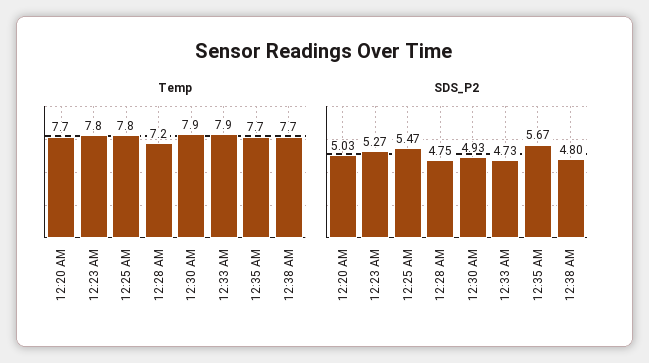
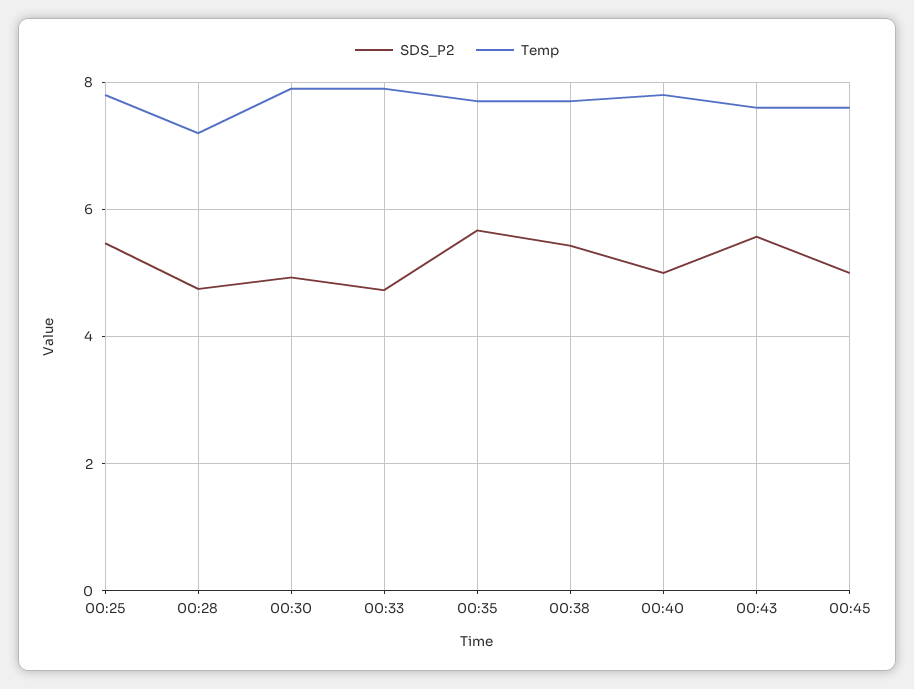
Temp, 12:20 AM: 7.7 -> none
Temp, 12:23 AM: 7.8 -> none
SDS_P2, 12:20 AM: 5.03 -> none
SDS_P2, 12:23 AM: 5.27 -> none
SDS_P2, 12:38 AM: 4.8 -> 5.4
SDS_P2, 00:40: none -> 5
Temp, 00:40: none -> 7.8
SDS_P2, 00:43: none -> 5.6
Temp, 00:43: none -> 7.6
SDS_P2, 00:45: none -> 5
Temp, 00:45: none -> 7.6

